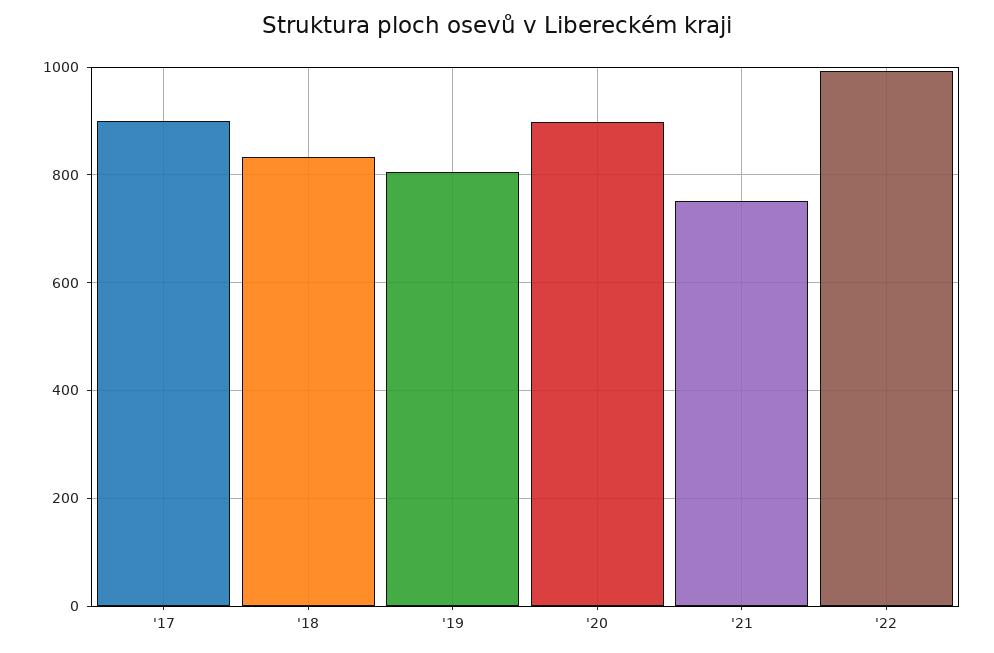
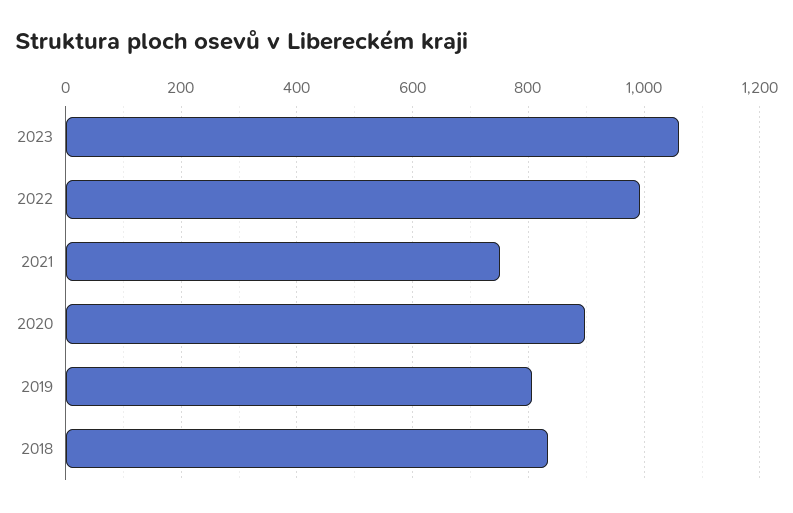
'17: 900 -> none
2023: none -> 1060

